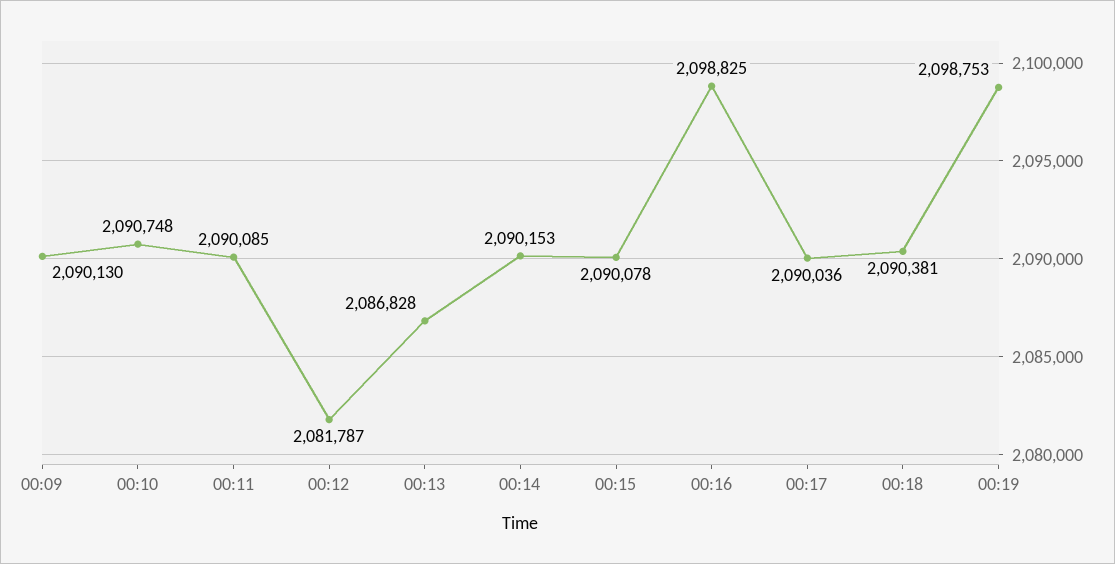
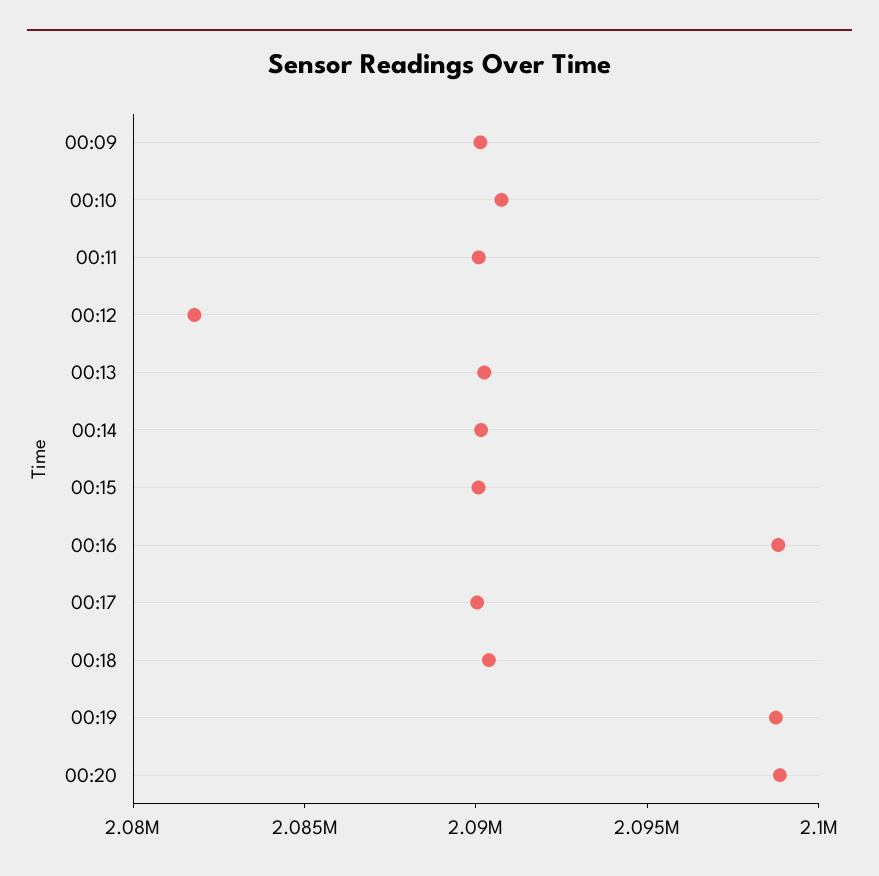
00:13: 2086828 -> 2090000
00:20: none -> 2099000

